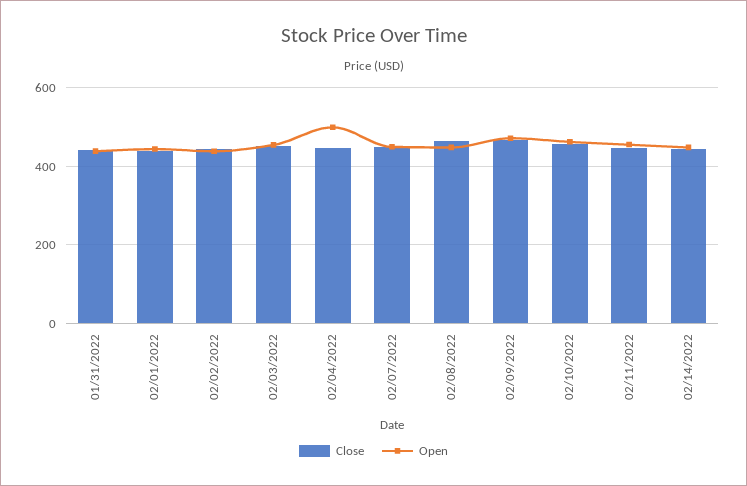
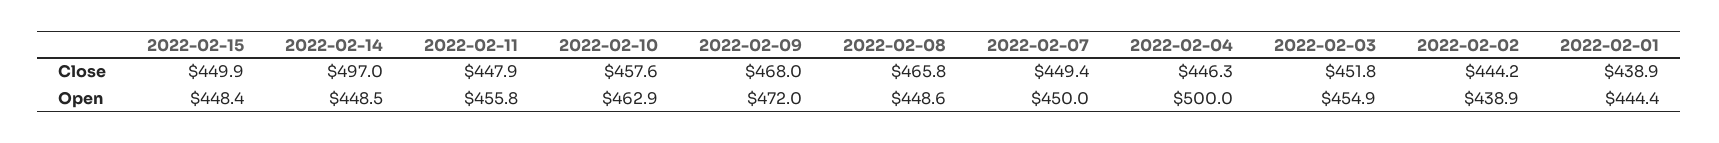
Close, 01/31/2022: 440 -> none
Open, 01/31/2022: 440 -> none
Close, 02/14/2022: 440 -> 497
Close, 2022-02-15: none -> 449.9
Open, 2022-02-15: none -> 448.4

